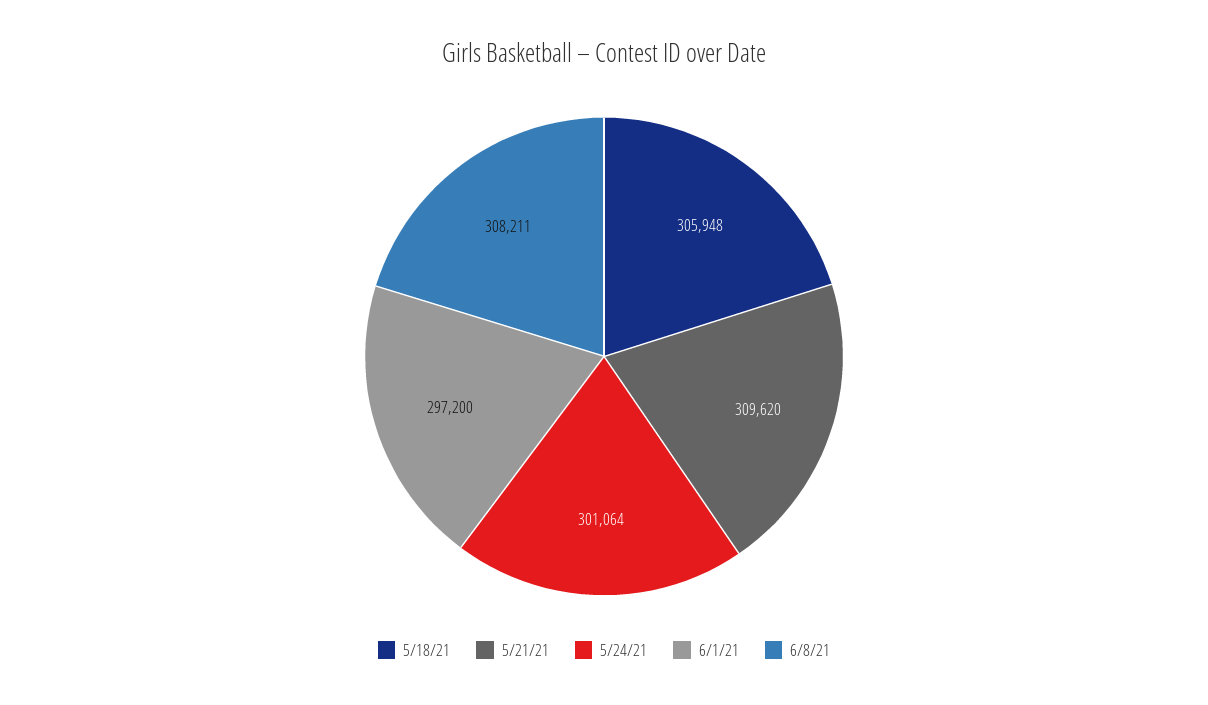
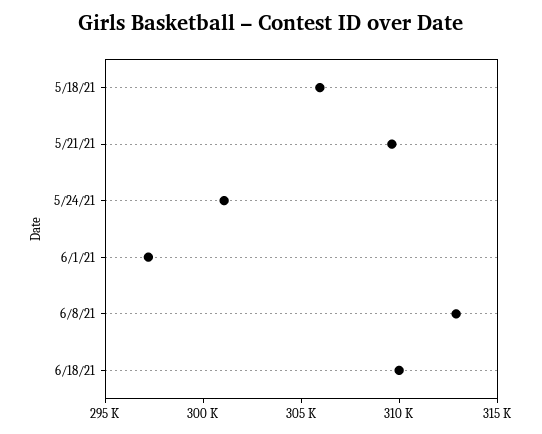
6/8/21: 308211 -> 313000
6/18/21: none -> 310000

